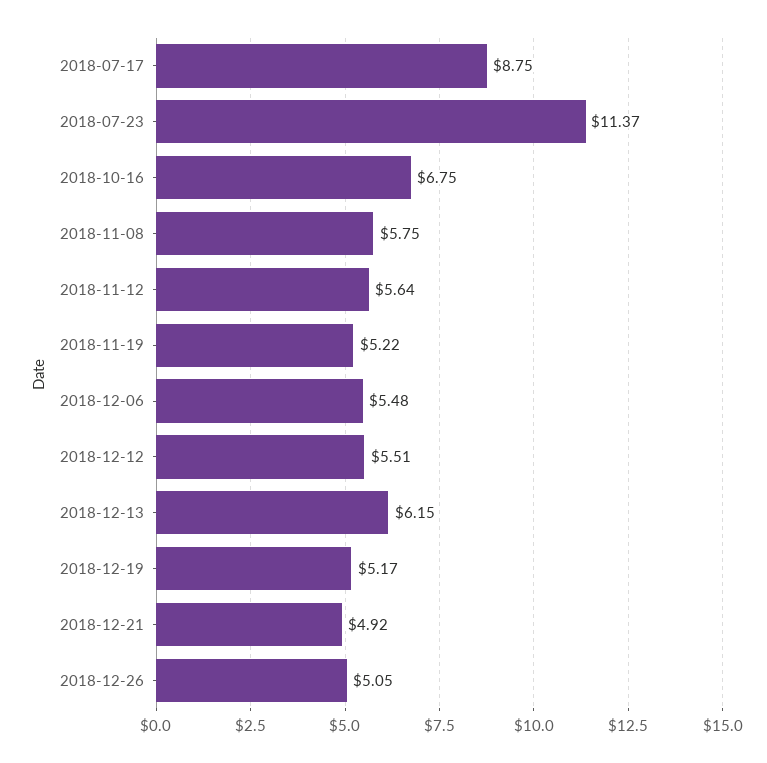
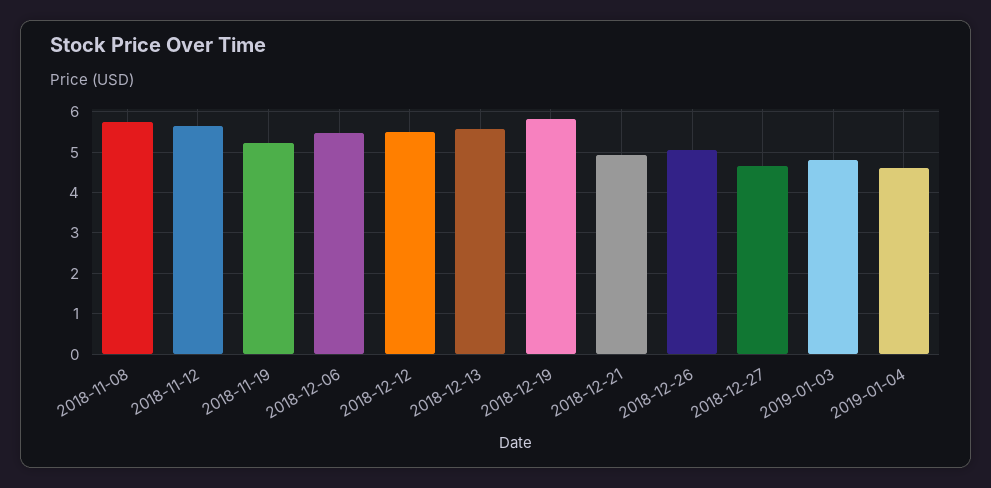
2018-07-17: 8.75 -> none
2018-07-23: 11.37 -> none
2018-10-16: 6.75 -> none
2018-12-13: 6.15 -> 5.6
2018-12-19: 5.17 -> 5.8
2018-12-27: none -> 4.6
2019-01-03: none -> 4.8
2019-01-04: none -> 4.6

